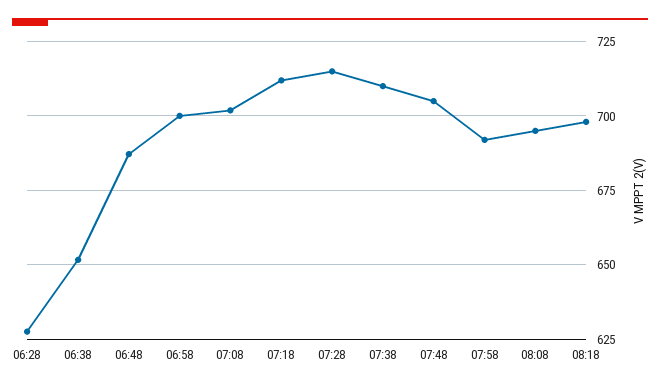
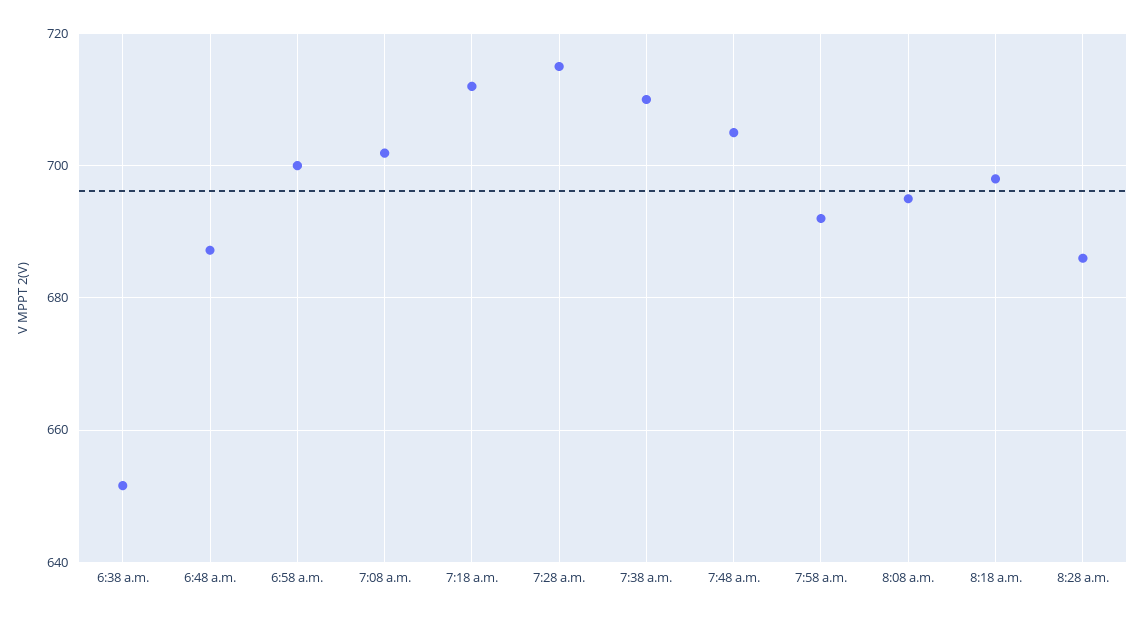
06:28: 627.5 -> none
8:28 a.m.: none -> 686

